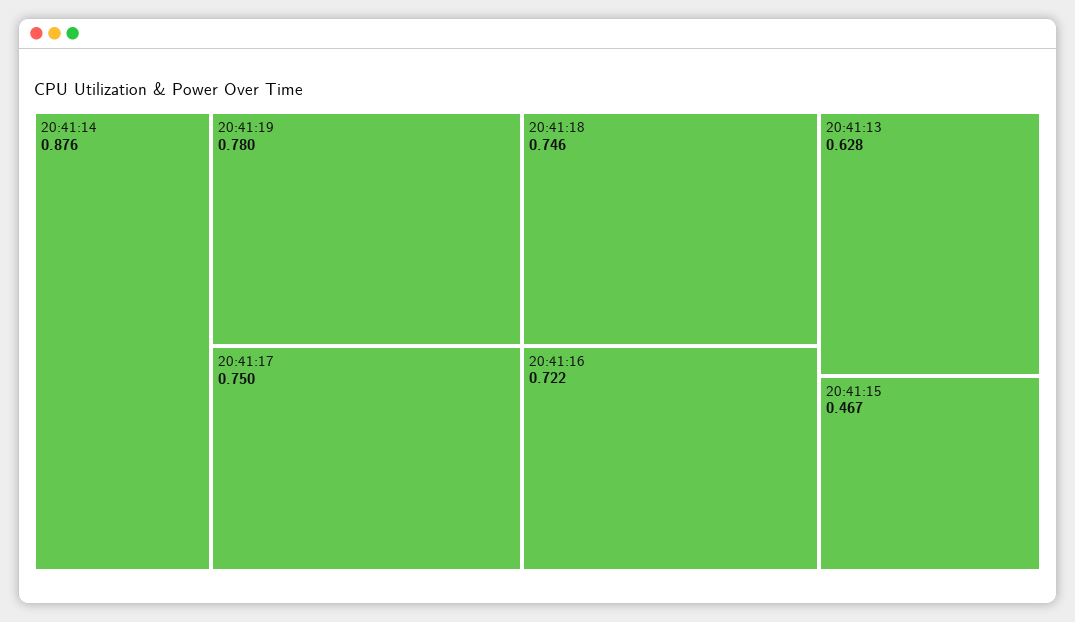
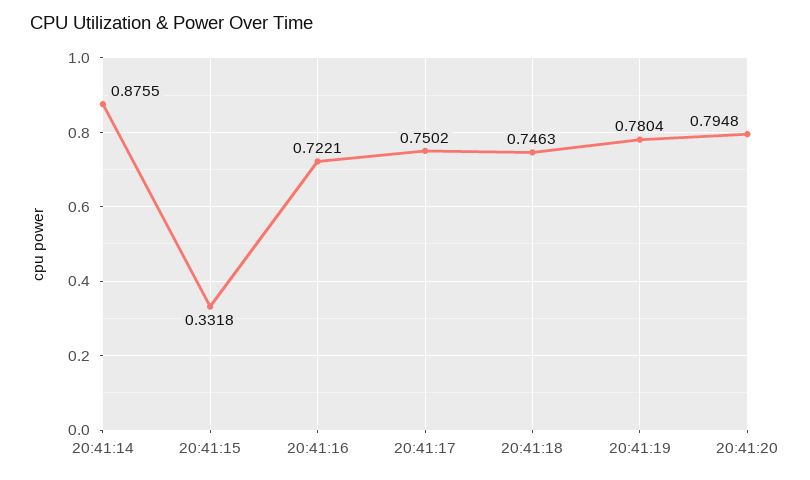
20:41:13: 0.628 -> none
20:41:15: 0.467 -> 0.3318
20:41:20: none -> 0.7948

